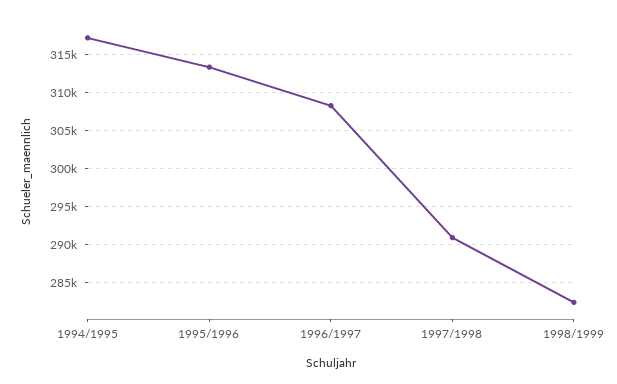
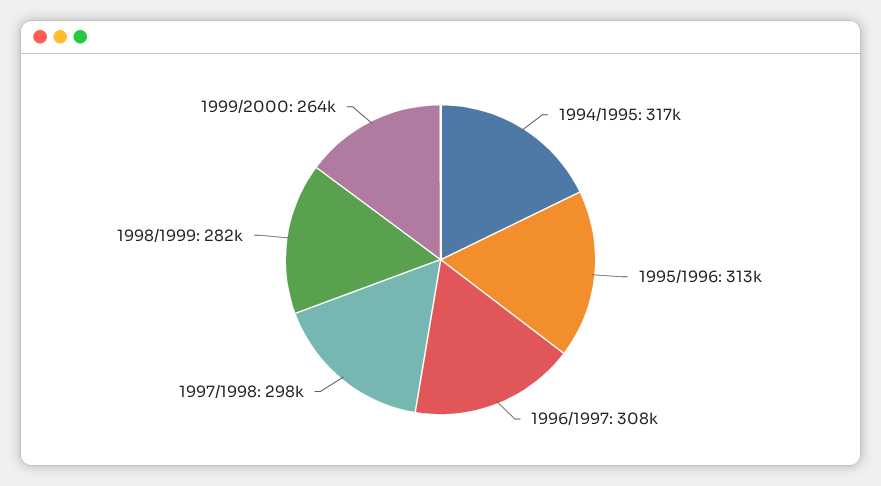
1997/1998: 291000 -> 298000
1999/2000: none -> 264000

